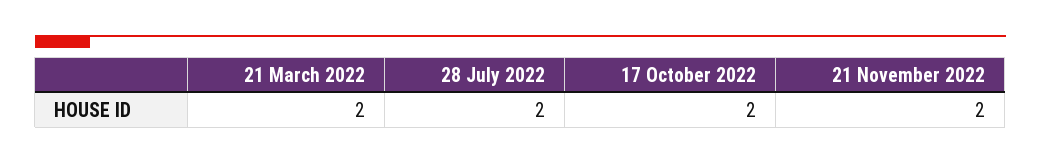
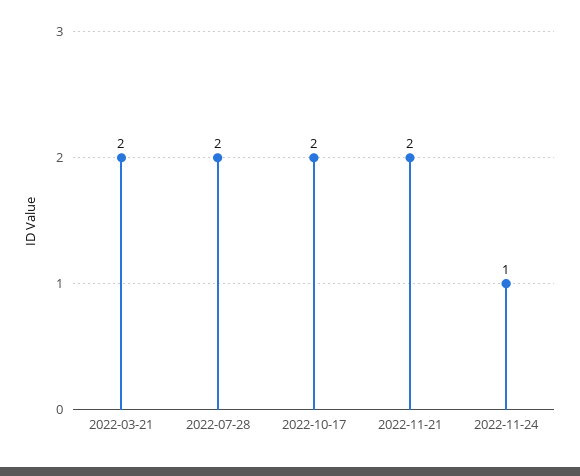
2022-11-24: none -> 1

